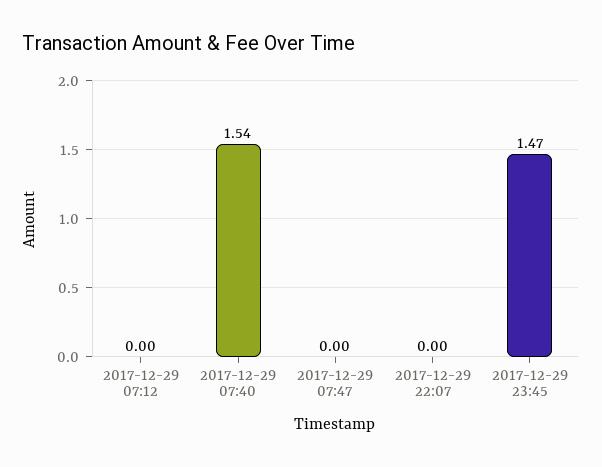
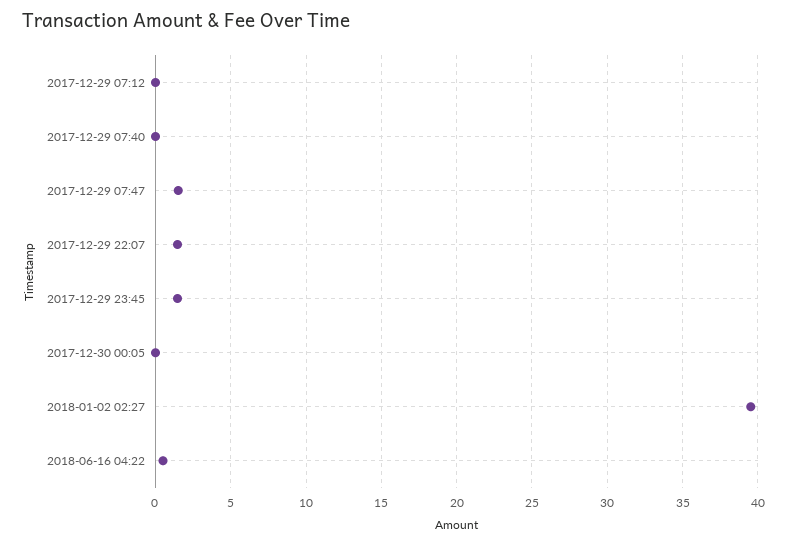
2017-12-29 07:40: 1.54 -> 0
2017-12-29 07:47: 0 -> 1.5
2017-12-29 22:07: 0 -> 1.5
2017-12-30 00:05: none -> 0
2018-01-02 02:27: none -> 39.5
2018-06-16 04:22: none -> 0.5

